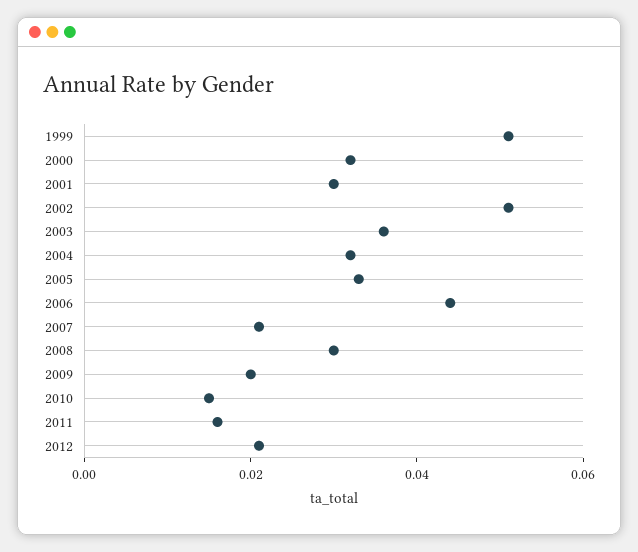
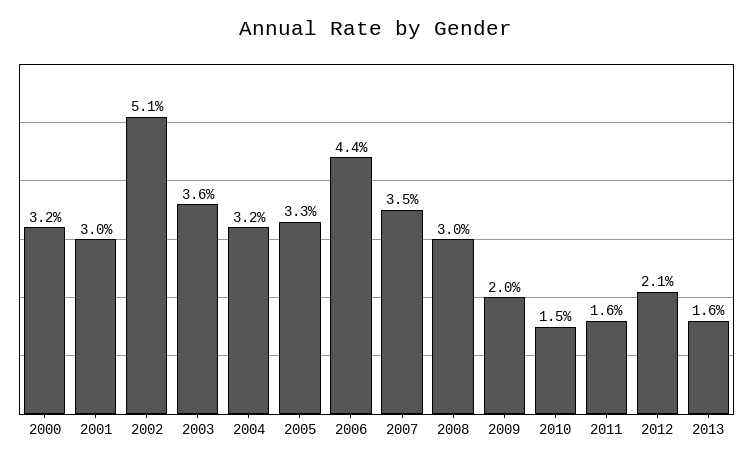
1999: 0.05 -> none
2007: 0.02 -> 0.035
2013: none -> 0.016

